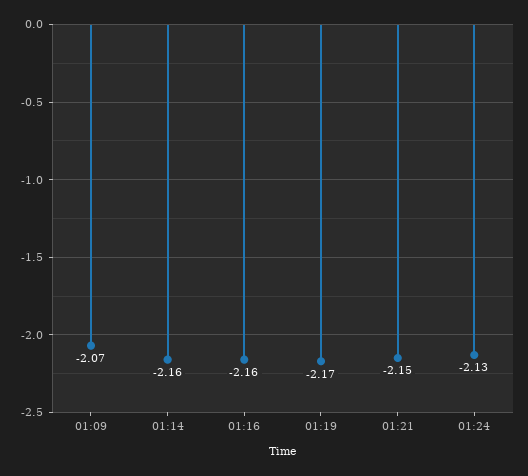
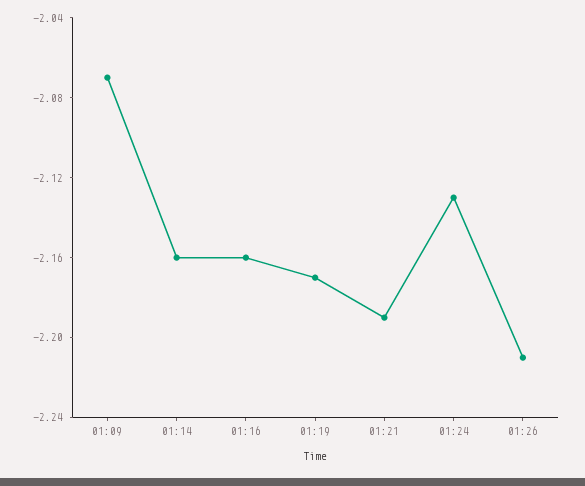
01:21: -2.15 -> -2.19
01:26: none -> -2.21

